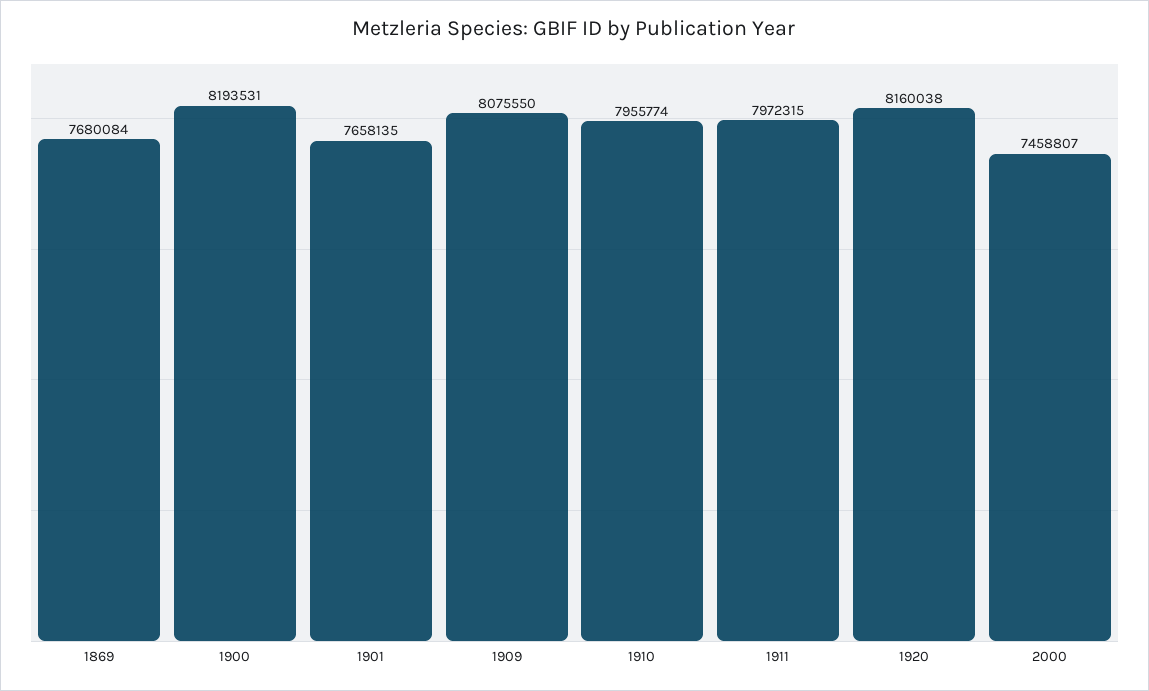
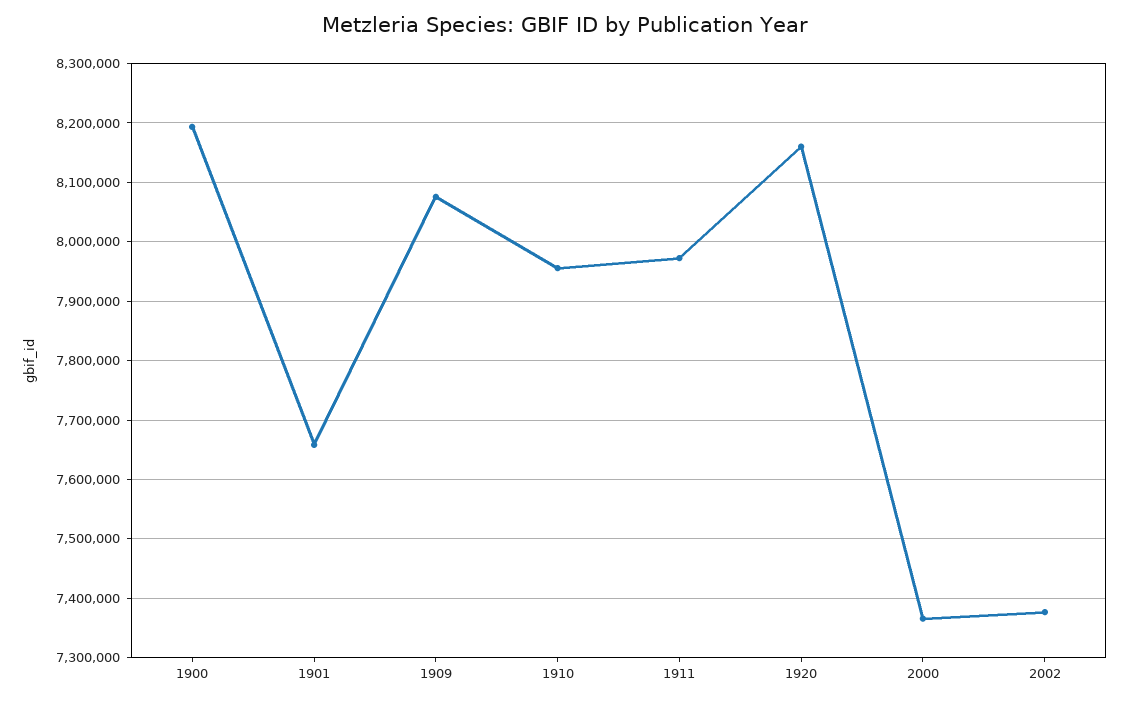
1869: 7680084 -> none
2000: 7458807 -> 7360000
2002: none -> 7380000

